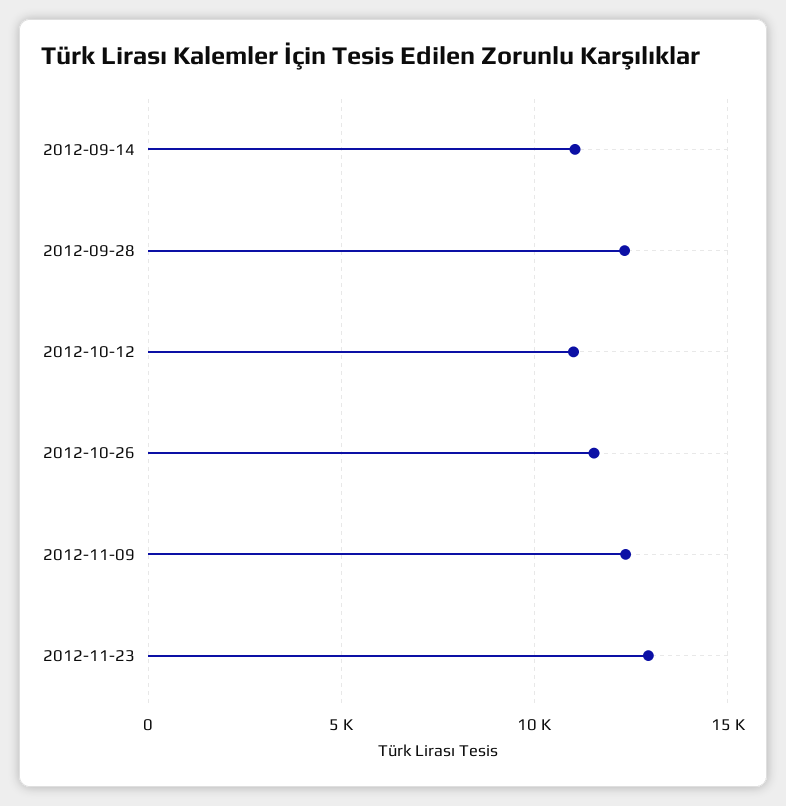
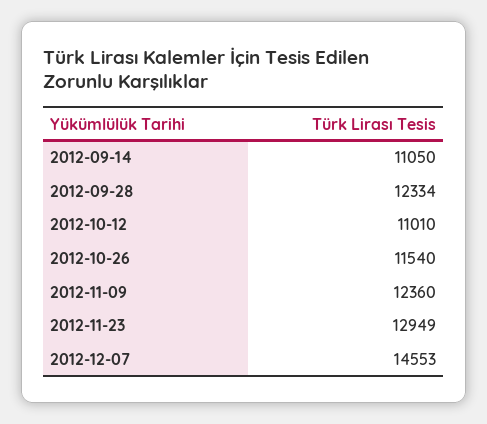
2012-12-07: none -> 14553

